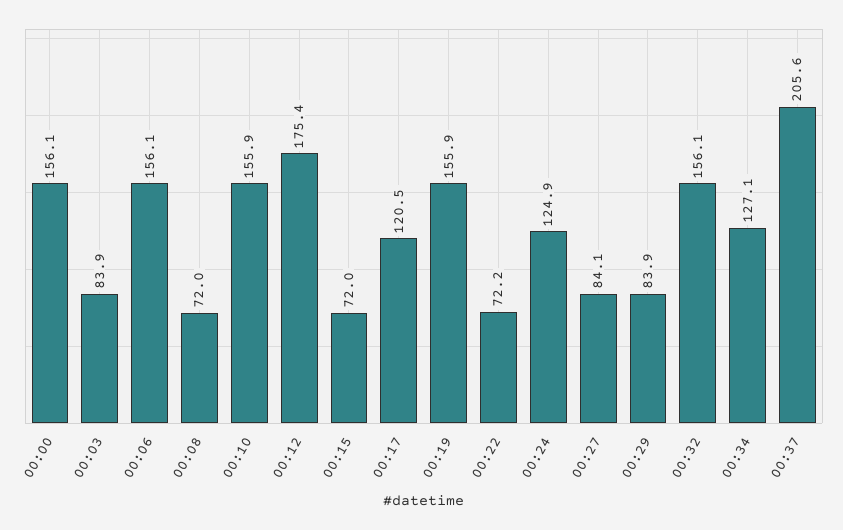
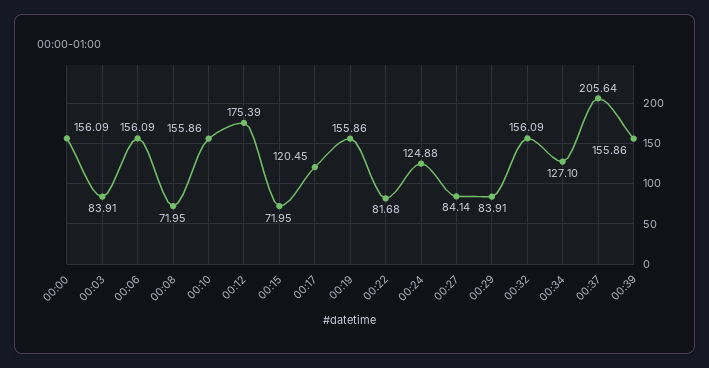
00:22: 72.2 -> 81.68
00:39: none -> 155.86

